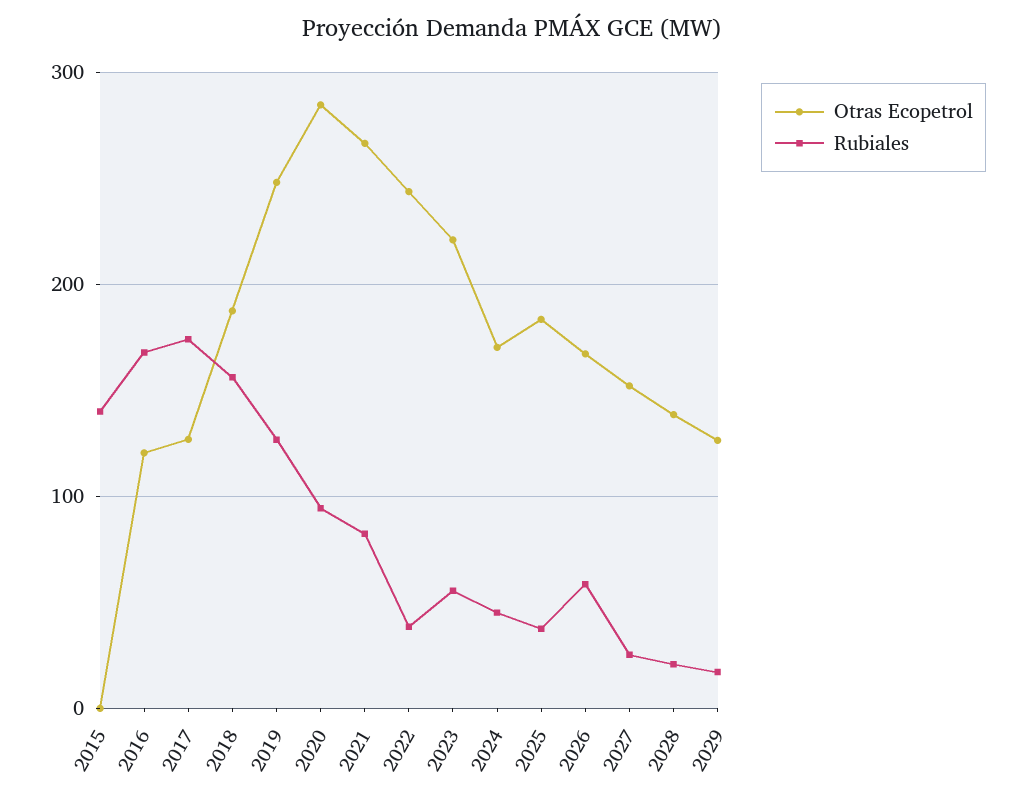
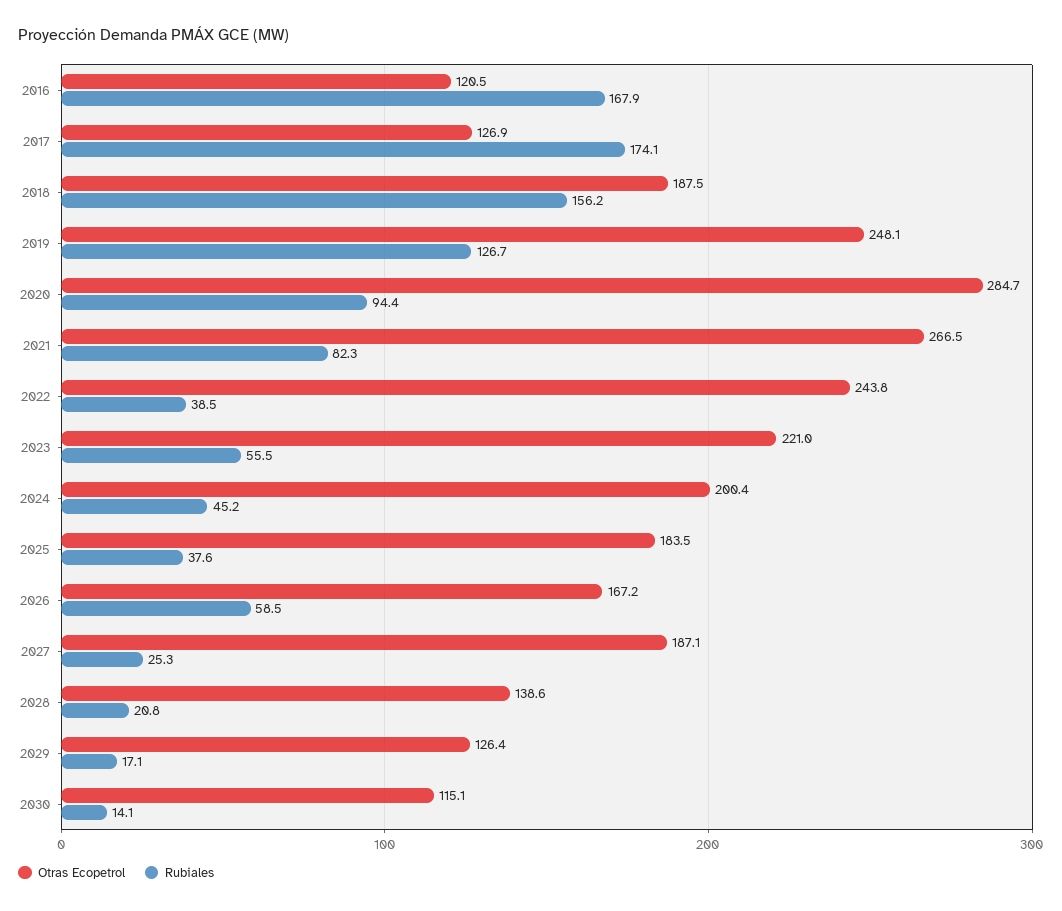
Otras Ecopetrol, 2015: 0 -> none
Rubiales, 2015: 140 -> none
Otras Ecopetrol, 2024: 170 -> 200.4
Otras Ecopetrol, 2027: 150 -> 187.1
Otras Ecopetrol, 2030: none -> 115.1
Rubiales, 2030: none -> 14.1

